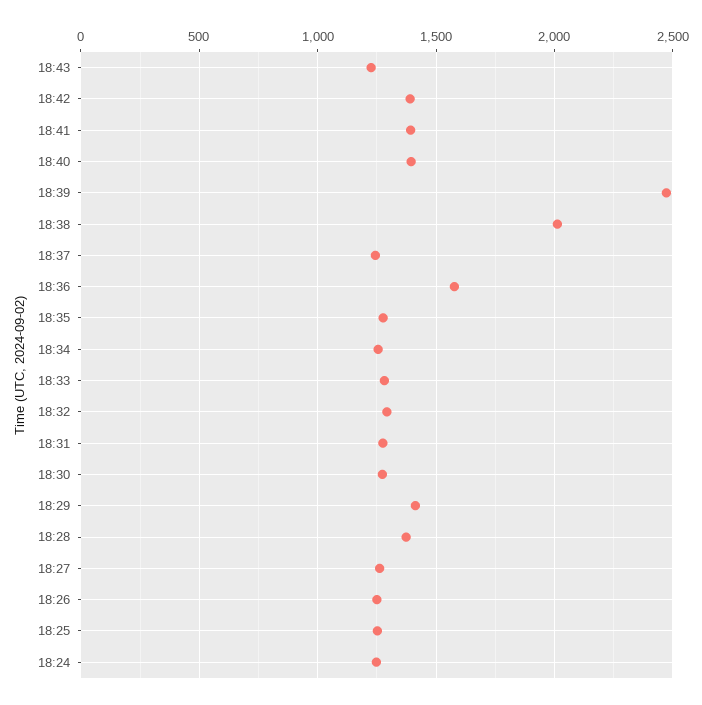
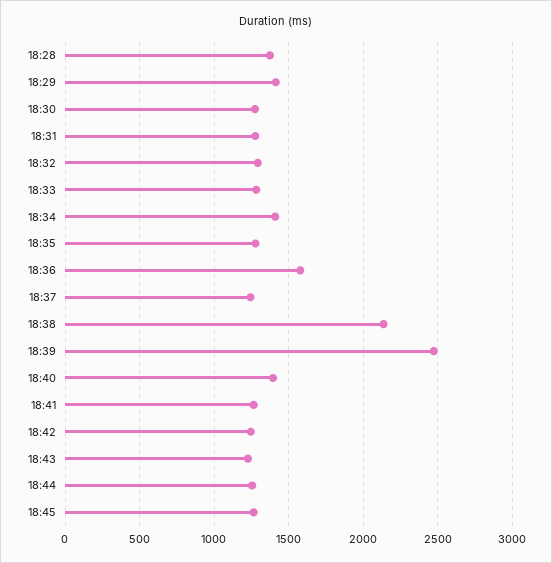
18:42: 1400 -> 1250
18:41: 1400 -> 1250
18:38: 2000 -> 2150
18:34: 1250 -> 1400
18:27: 1250 -> none
18:26: 1250 -> none
18:25: 1250 -> none
18:24: 1250 -> none
18:44: none -> 1250
18:45: none -> 1250

